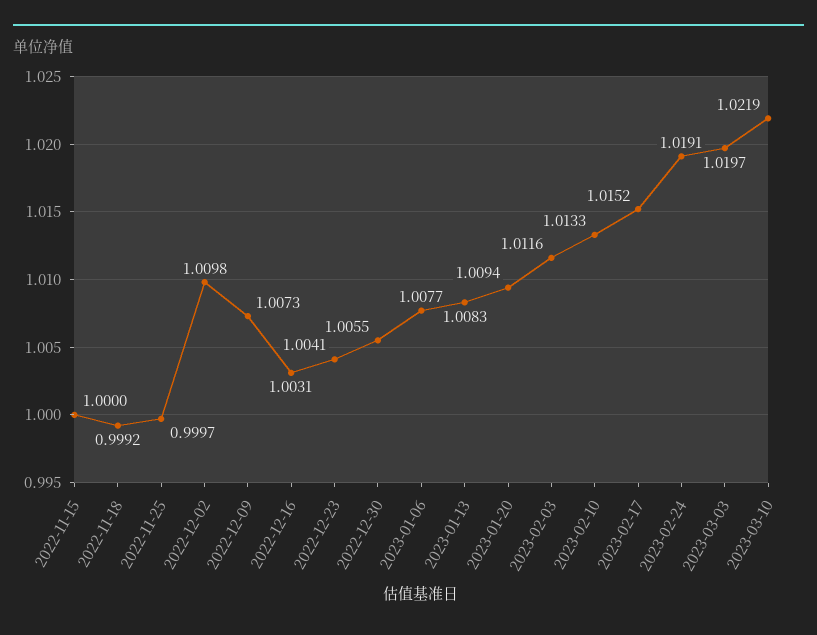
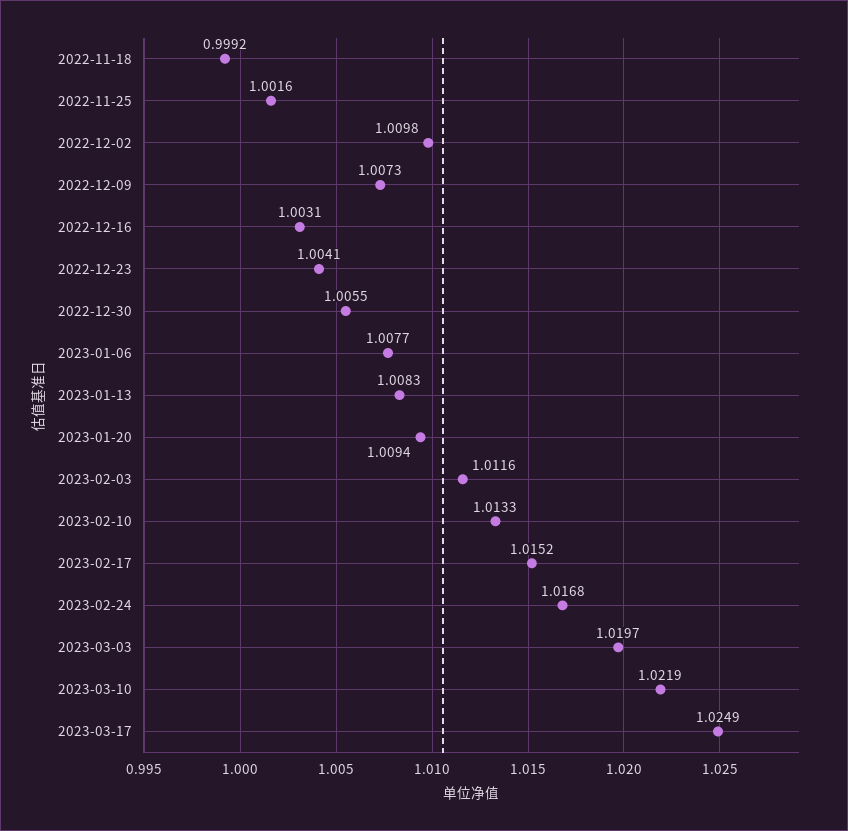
2022-11-15: 1 -> none
2022-11-25: 0.9997 -> 1.0016
2023-02-24: 1.0191 -> 1.0168
2023-03-17: none -> 1.0249

